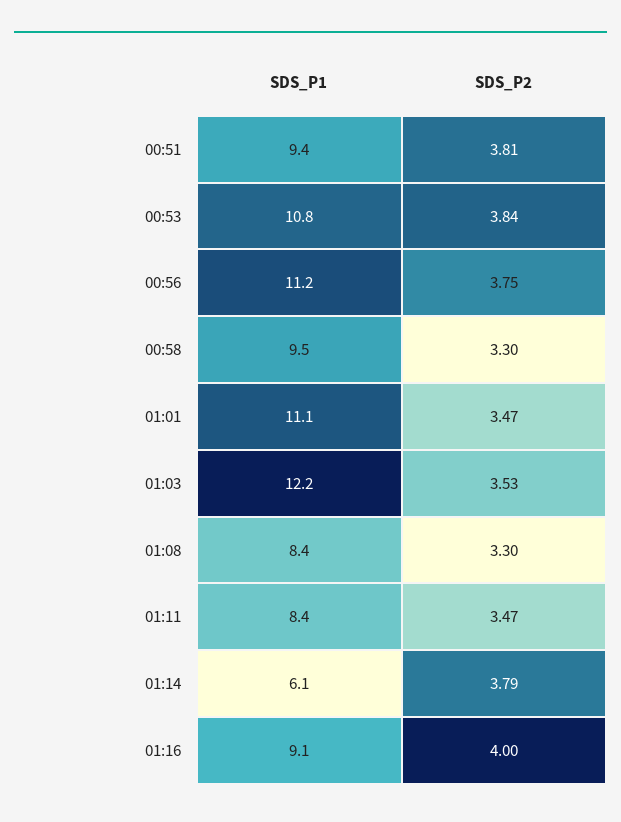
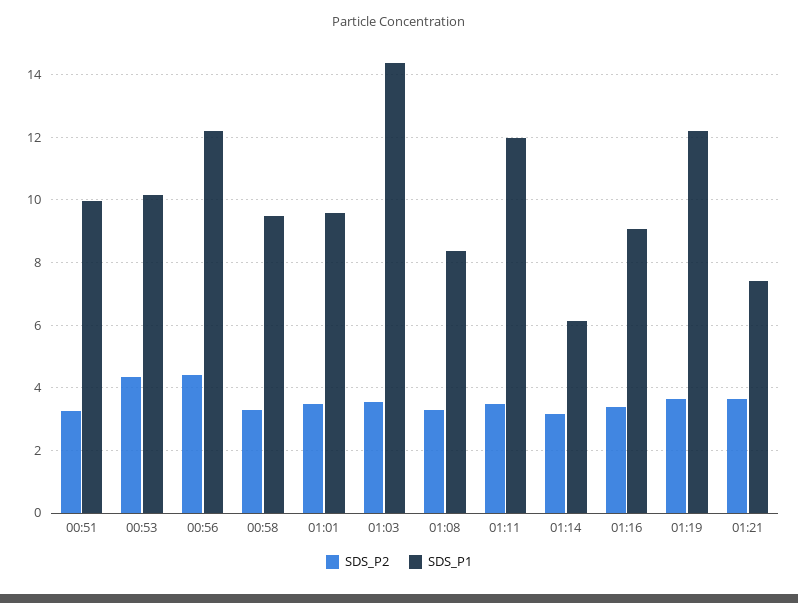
SDS_P1, 00:51: 9.4 -> 10
SDS_P2, 00:51: 3.81 -> 3.2
SDS_P1, 00:53: 10.8 -> 10.2
SDS_P2, 00:53: 3.84 -> 4.4
SDS_P1, 00:56: 11.2 -> 12.2
SDS_P2, 00:56: 3.75 -> 4.4
SDS_P1, 01:01: 11.1 -> 9.6
SDS_P1, 01:03: 12.2 -> 14.4
SDS_P1, 01:11: 8.4 -> 12
SDS_P2, 01:14: 3.79 -> 3.2
SDS_P2, 01:16: 4 -> 3.4
SDS_P2, 01:19: none -> 3.6
SDS_P1, 01:19: none -> 12.2
SDS_P2, 01:21: none -> 3.6
SDS_P1, 01:21: none -> 7.4

